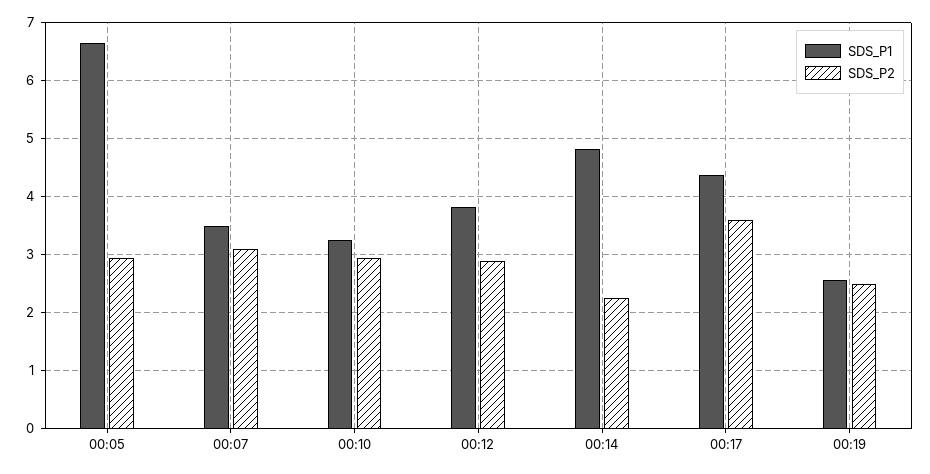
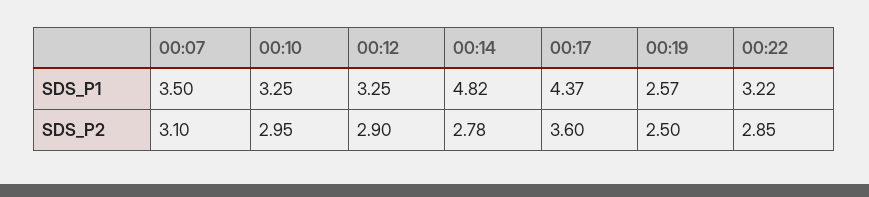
SDS_P1, 00:05: 6.6 -> none
SDS_P2, 00:05: 3 -> none
SDS_P1, 00:12: 3.8 -> 3.25
SDS_P2, 00:14: 2.2 -> 2.78
SDS_P1, 00:22: none -> 3.22
SDS_P2, 00:22: none -> 2.85

